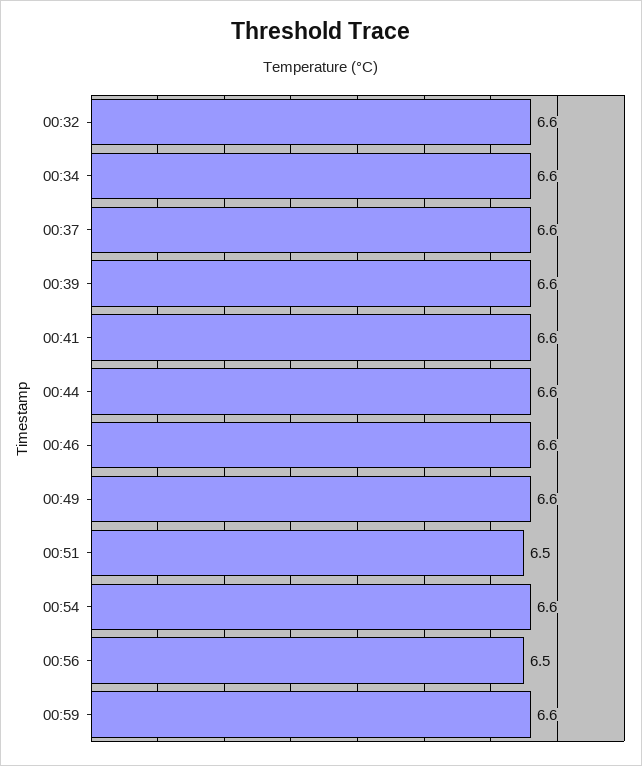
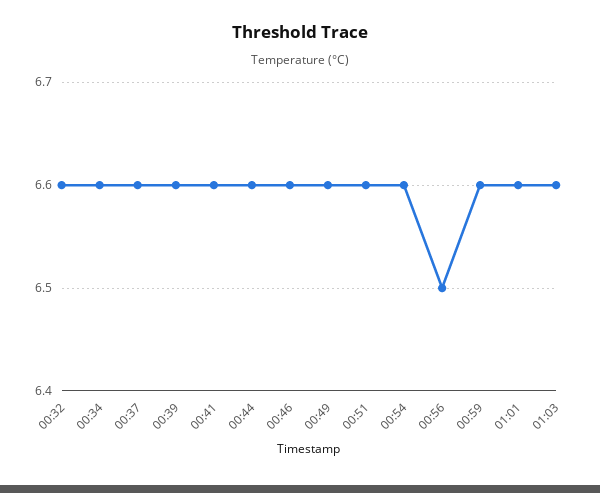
00:51: 6.5 -> 6.6
01:01: none -> 6.6
01:03: none -> 6.6

